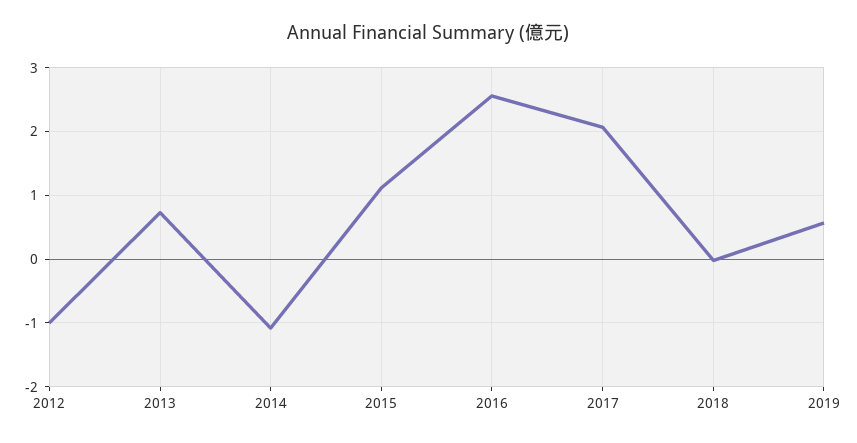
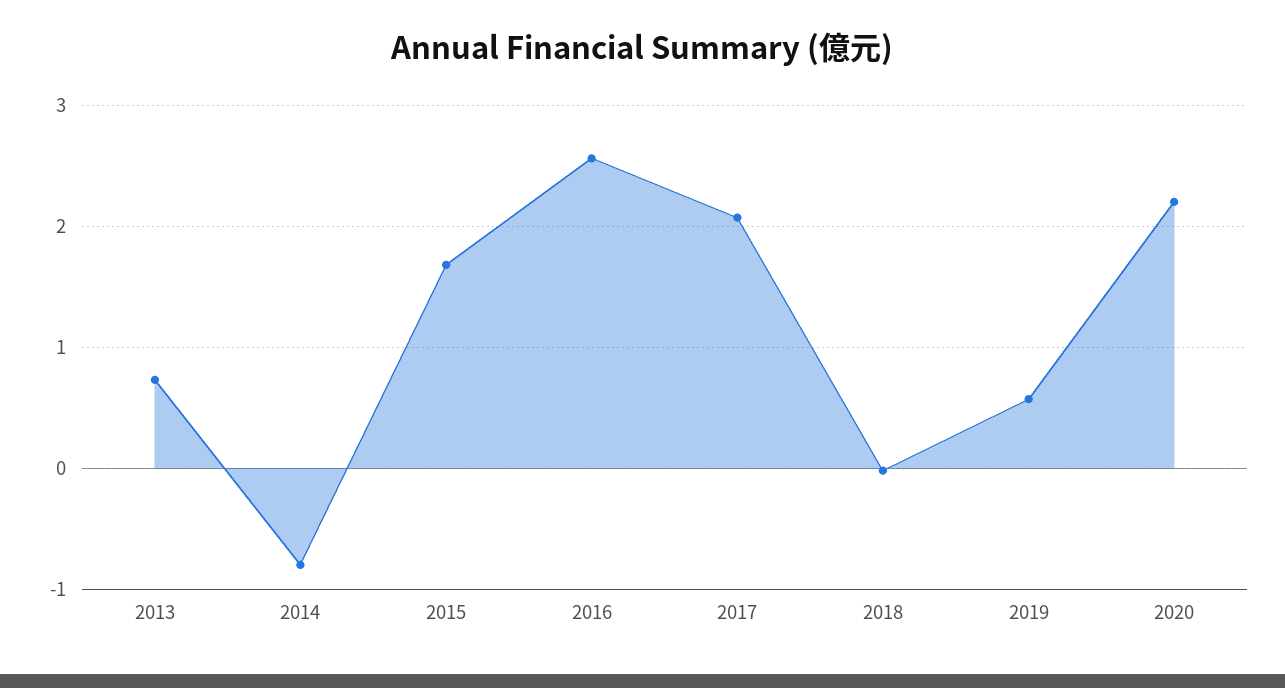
2012: -1 -> none
2014: -1.1 -> -0.8
2015: 1.1 -> 1.7
2020: none -> 2.2

